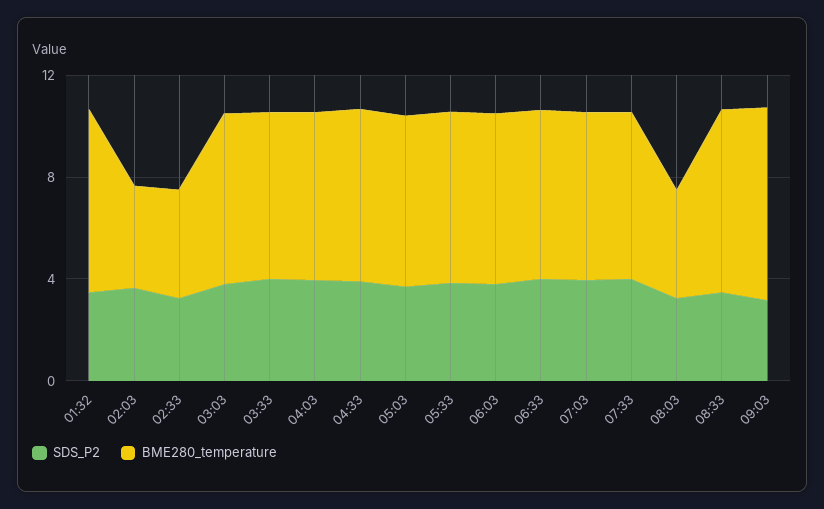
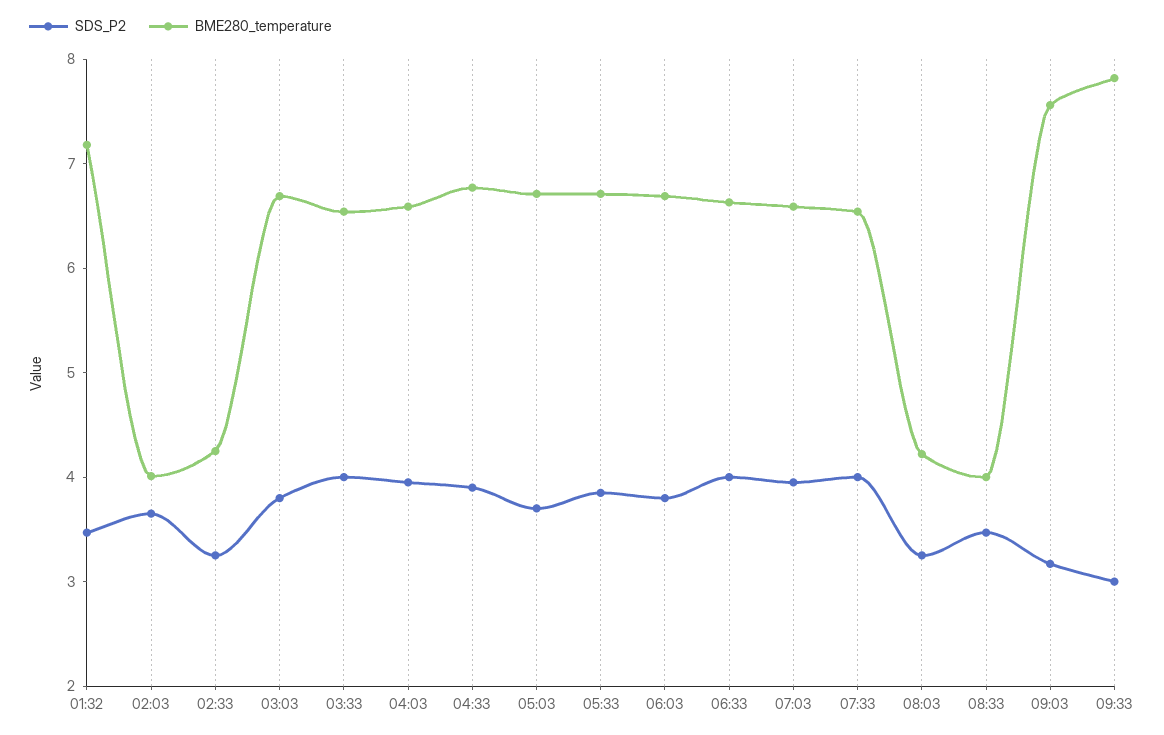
BME280_temperature, 08:33: 7 -> 4
SDS_P2, 09:33: none -> 3
BME280_temperature, 09:33: none -> 7.8

